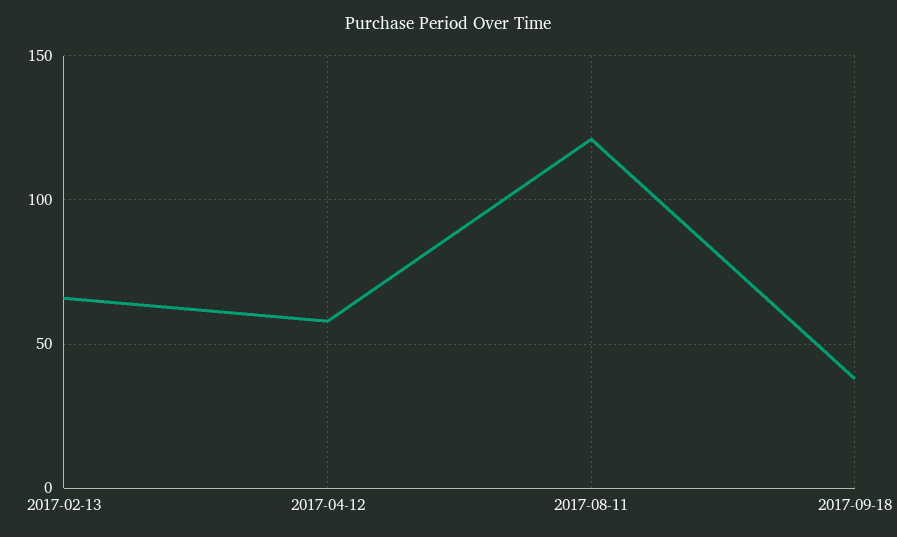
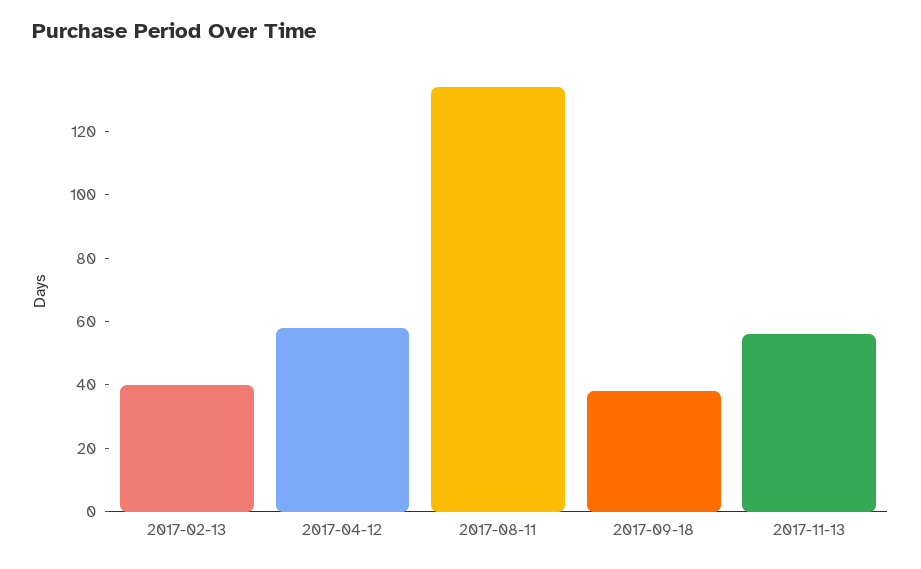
2017-02-13: 65 -> 40
2017-08-11: 120 -> 135
2017-11-13: none -> 55

